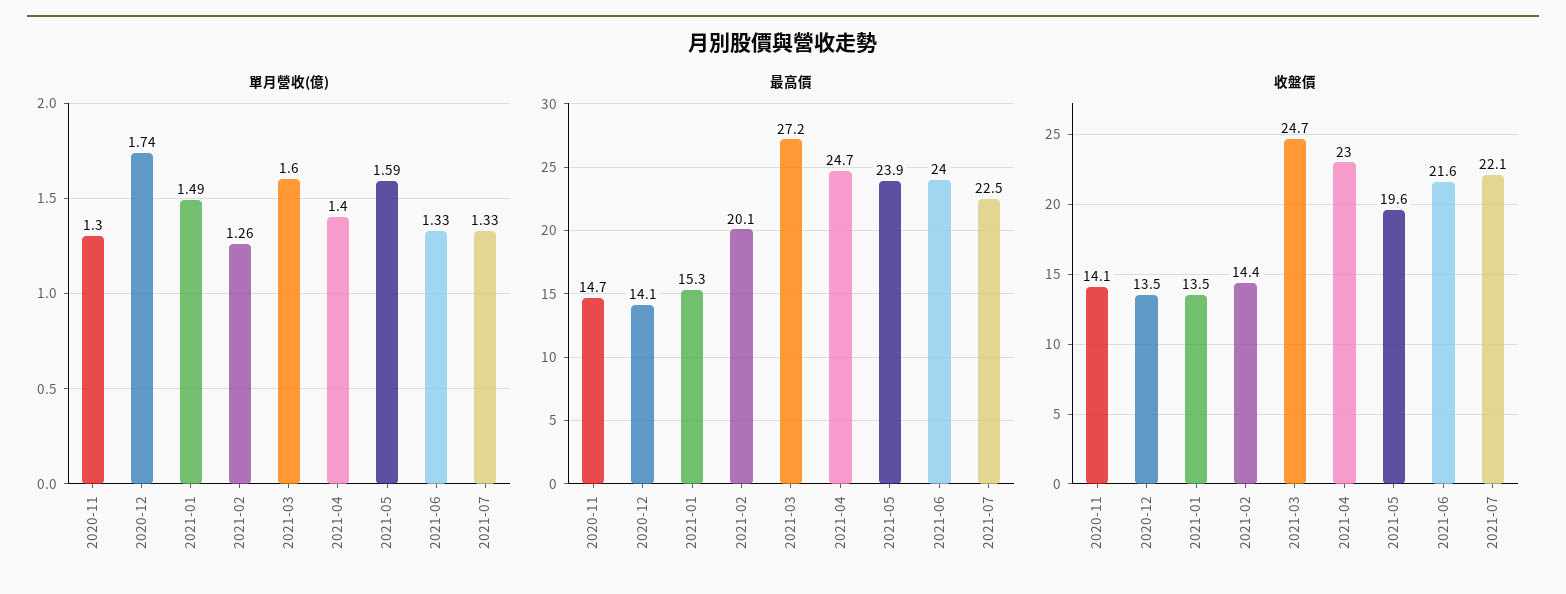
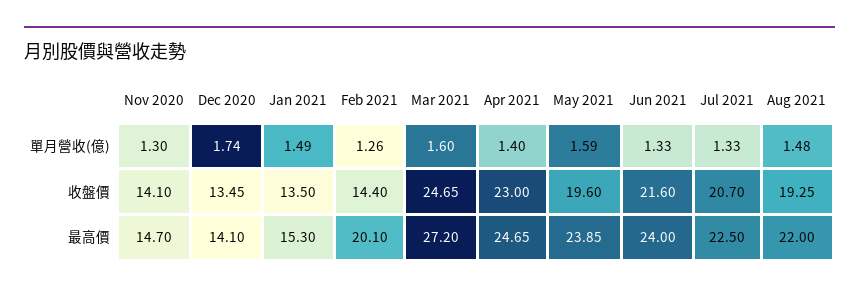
收盤價, 2021-07: 22.1 -> 20.7
單月營收(億), Aug 2021: none -> 1.48
收盤價, Aug 2021: none -> 19.25
最高價, Aug 2021: none -> 22

